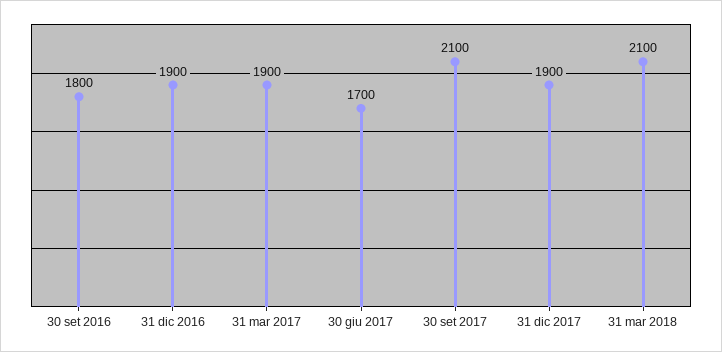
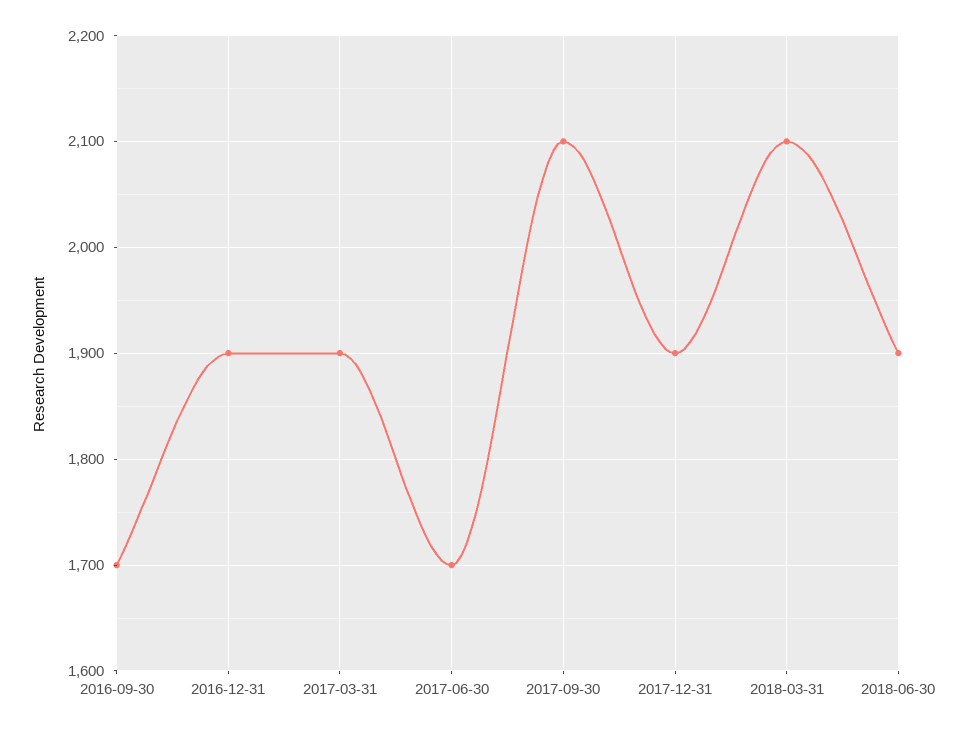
30 set 2016: 1800 -> 1700
2018-06-30: none -> 1900

